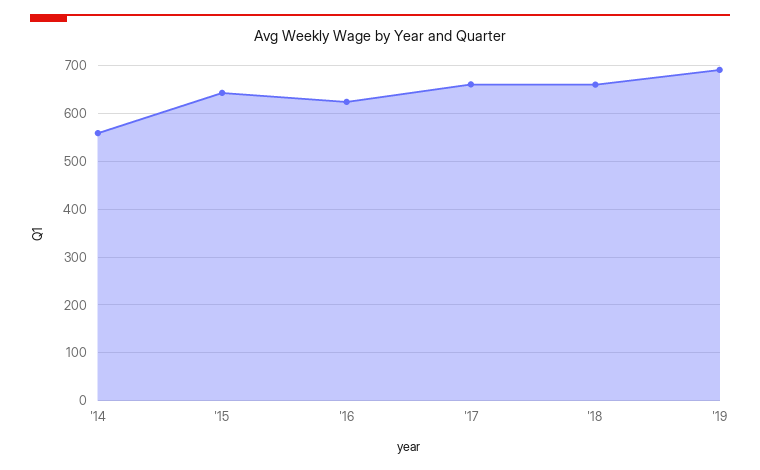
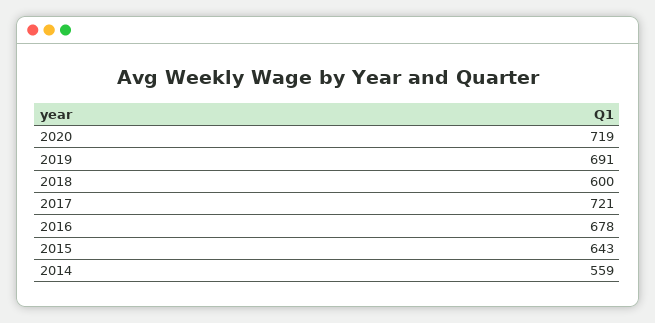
'16: 620 -> 678
'17: 660 -> 721
'18: 660 -> 600
2020: none -> 719

